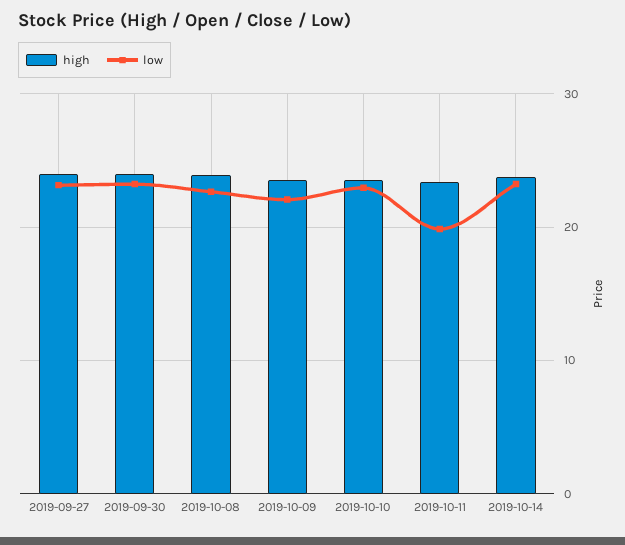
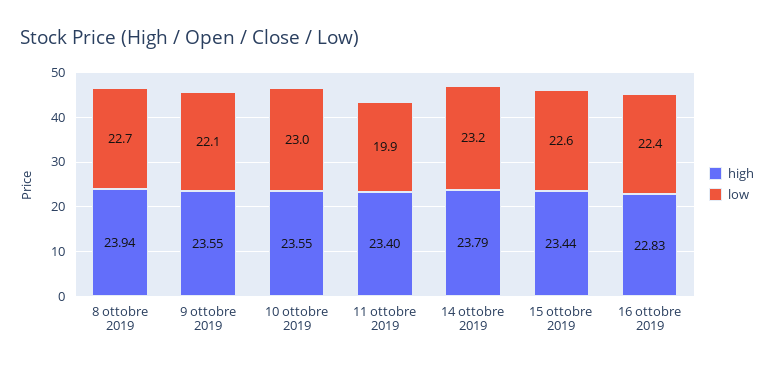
high, 2019-09-27: 24 -> none
low, 2019-09-27: 23 -> none
high, 2019-09-30: 24 -> none
low, 2019-09-30: 23 -> none
high, 15 ottobre 2019: none -> 23.44
low, 15 ottobre 2019: none -> 22.6
high, 16 ottobre 2019: none -> 22.83
low, 16 ottobre 2019: none -> 22.4

